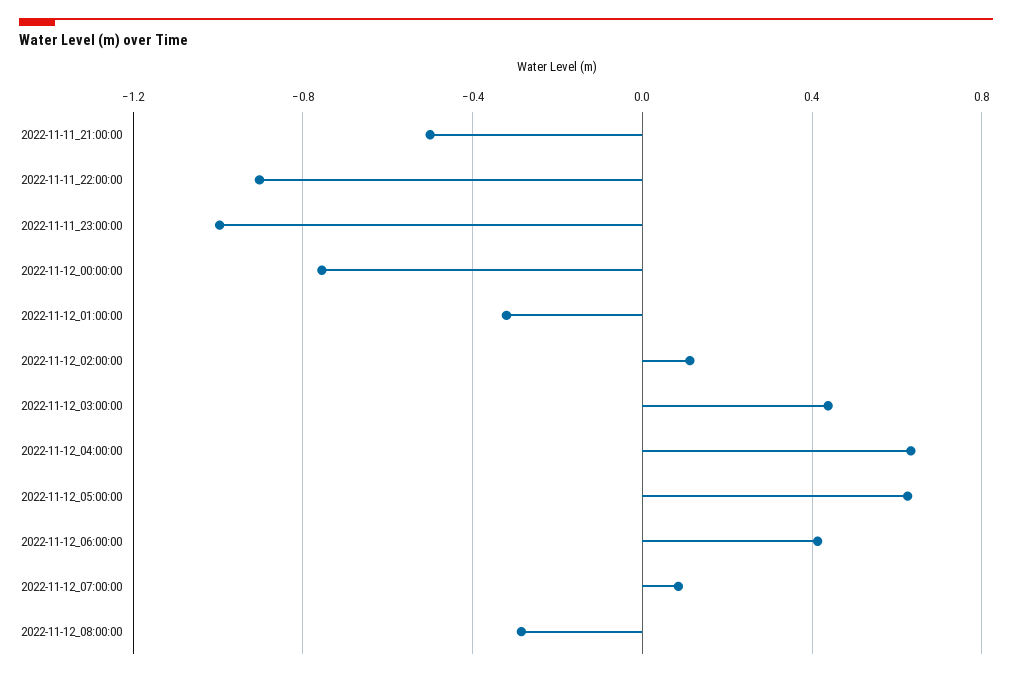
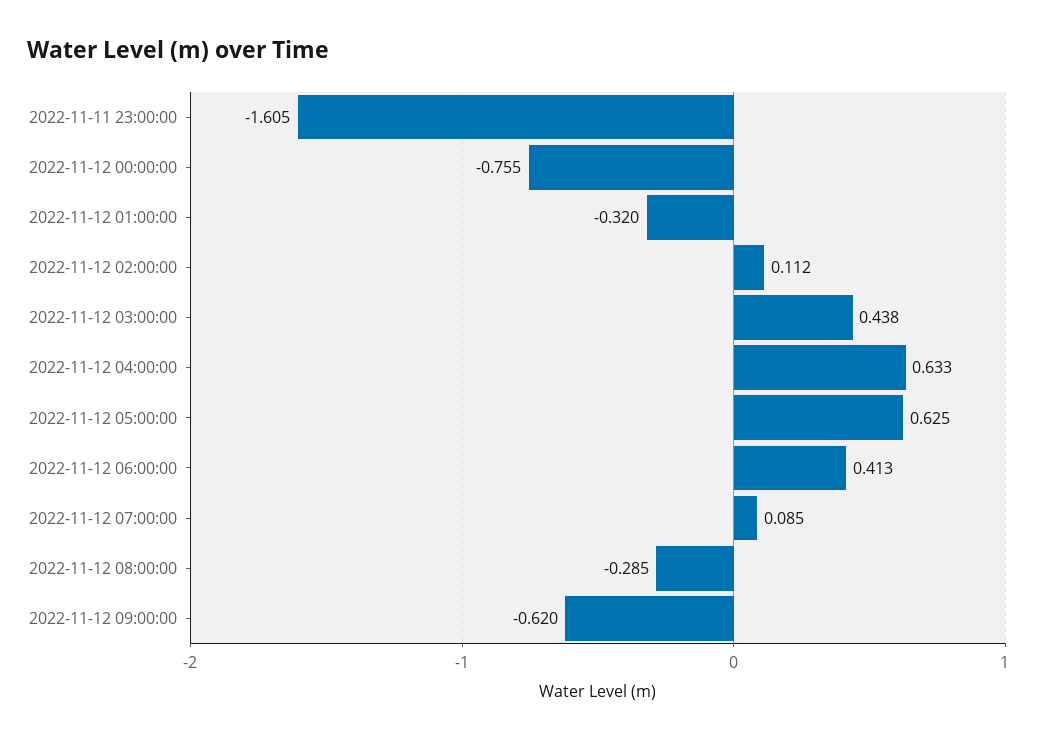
2022-11-11_21:00:00: -0.5 -> none
2022-11-11_22:00:00: -0.9 -> none
2022-11-11_23:00:00: -1 -> -1.605
2022-11-12 09:00:00: none -> -0.62

